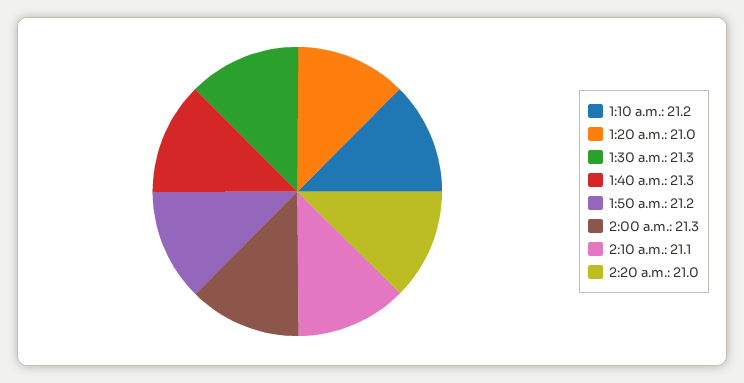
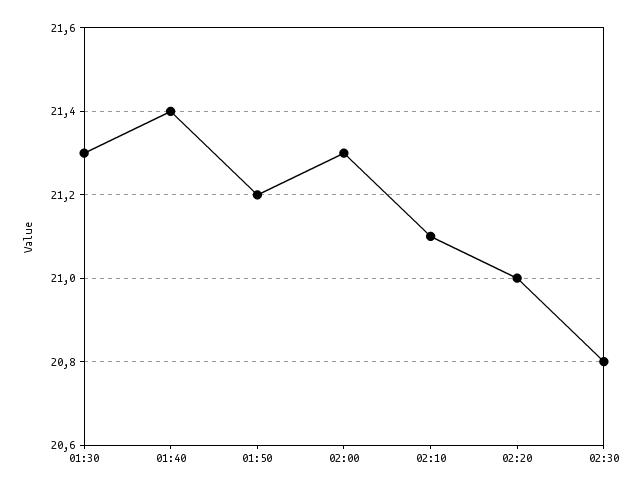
1:10 a.m.: 21.2 -> none
1:20 a.m.: 21 -> none
1:40 a.m.: 21.3 -> 21.4
02:30: none -> 20.8

